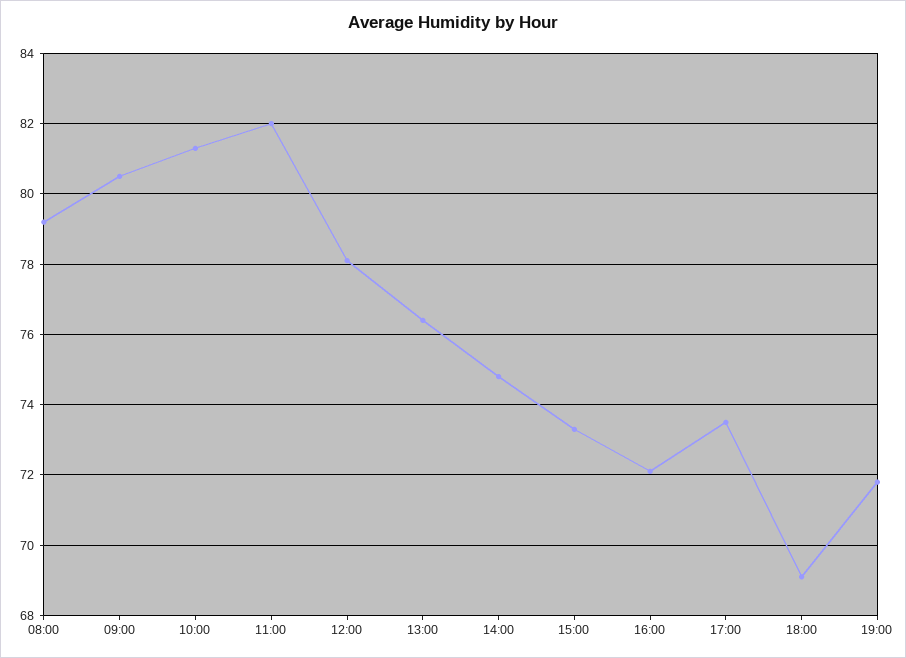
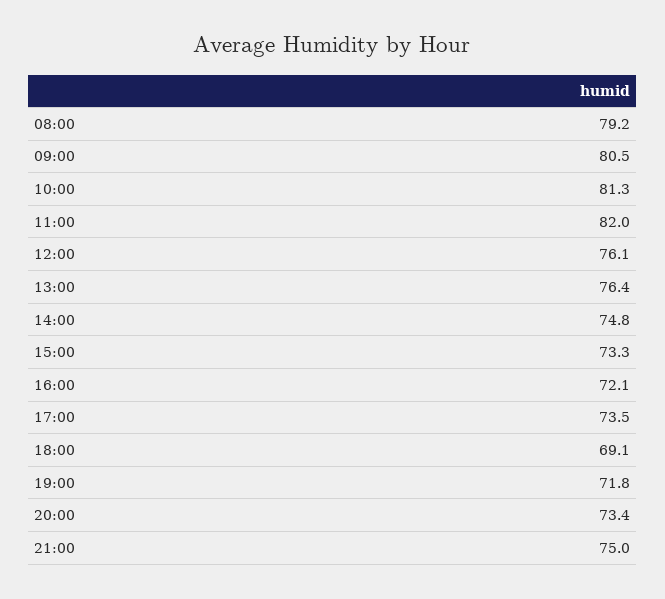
12:00: 78 -> 76.1
20:00: none -> 73.4
21:00: none -> 75

